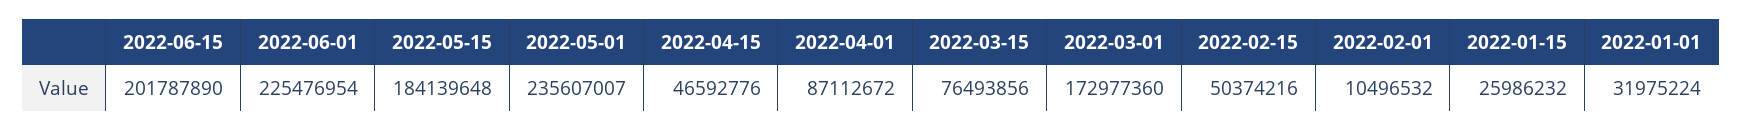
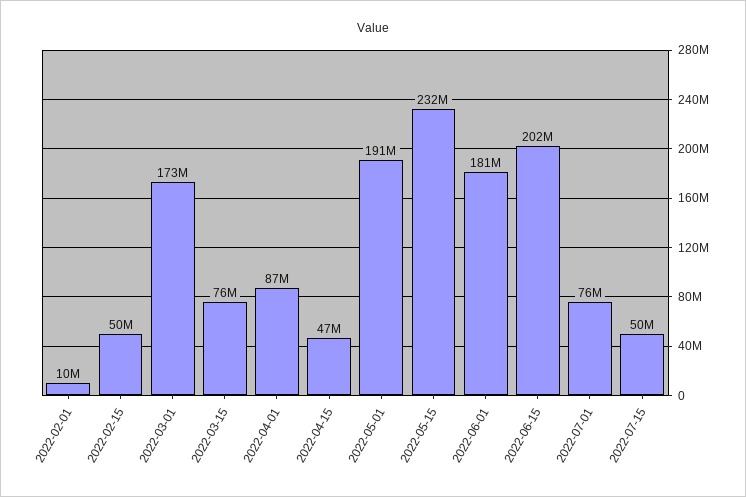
2022-06-01: 225476954 -> 181000000
2022-05-15: 184139648 -> 232000000
2022-05-01: 235607007 -> 191000000
2022-01-15: 25986232 -> none
2022-01-01: 31975224 -> none
2022-07-01: none -> 76000000
2022-07-15: none -> 50000000

